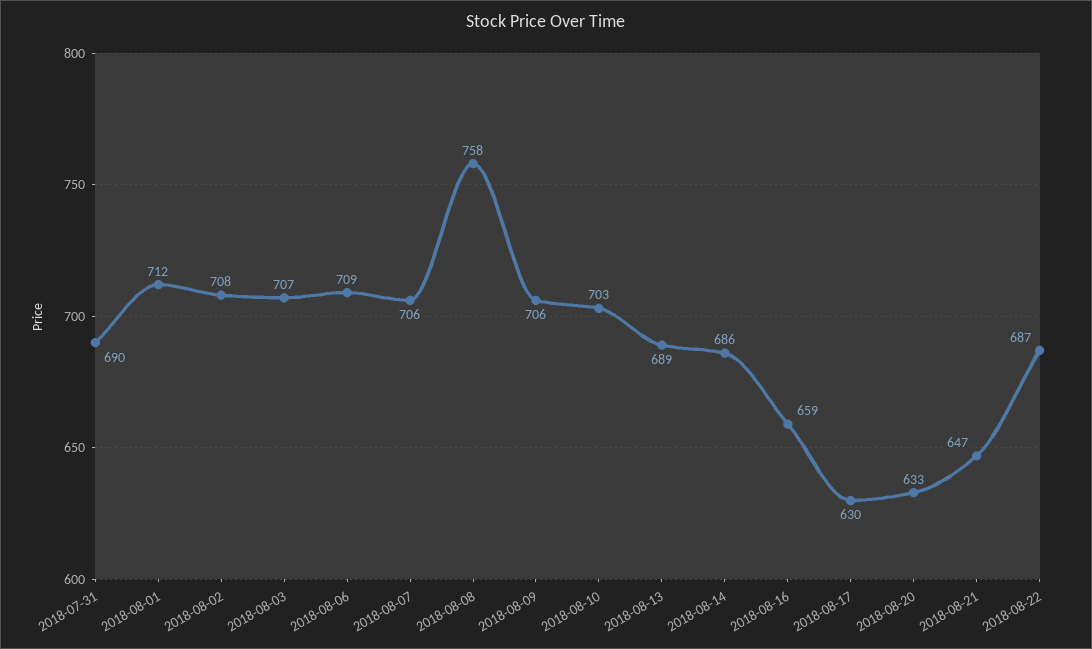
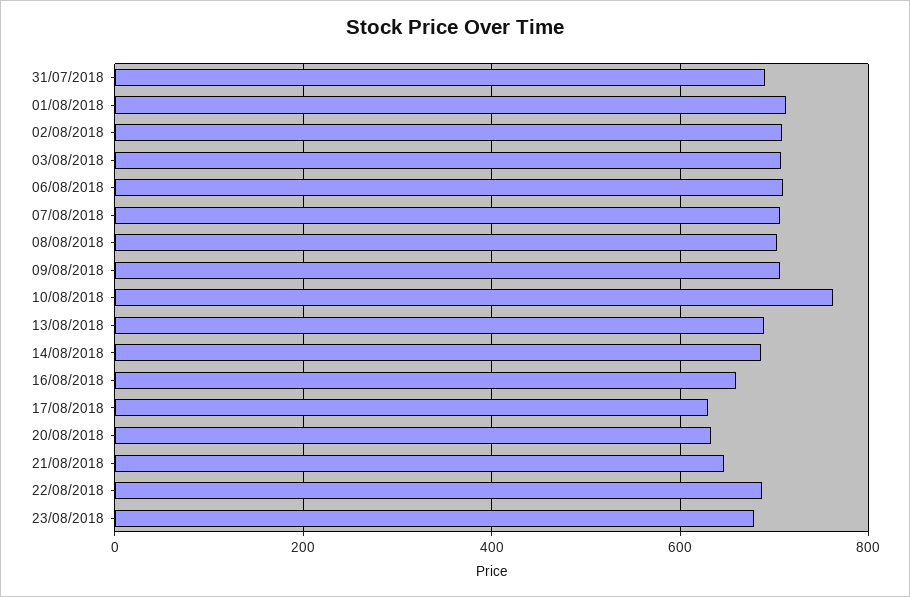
2018-08-08: 758 -> 700
2018-08-10: 703 -> 760
23/08/2018: none -> 680

